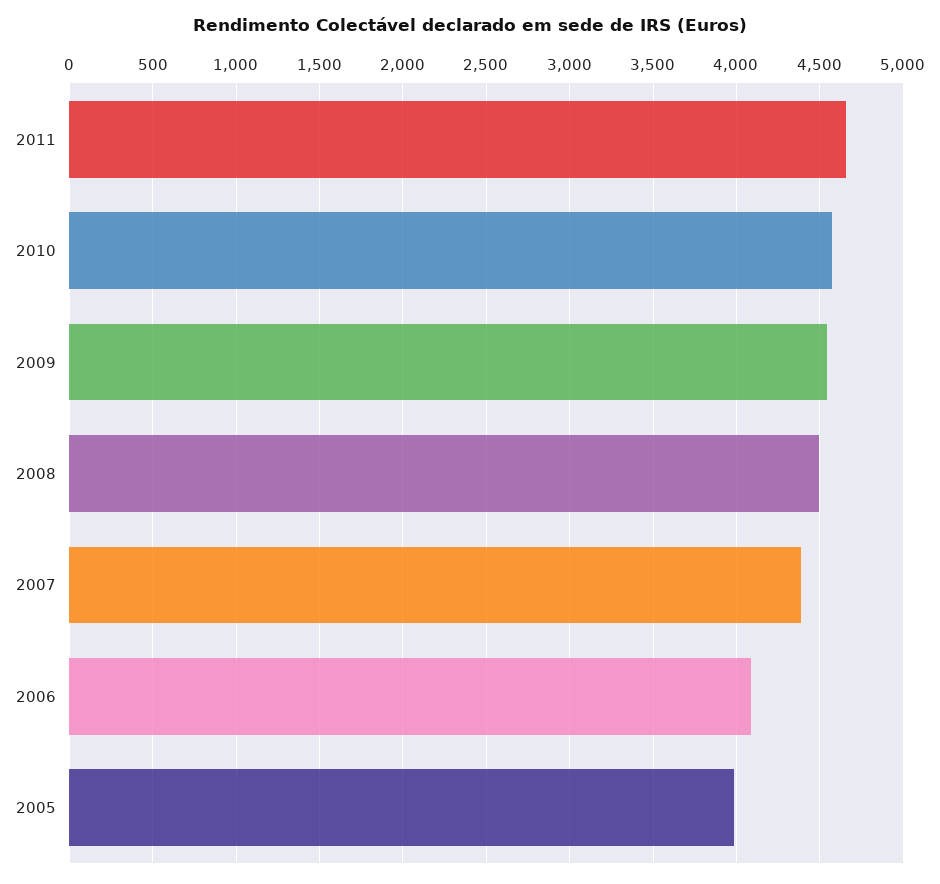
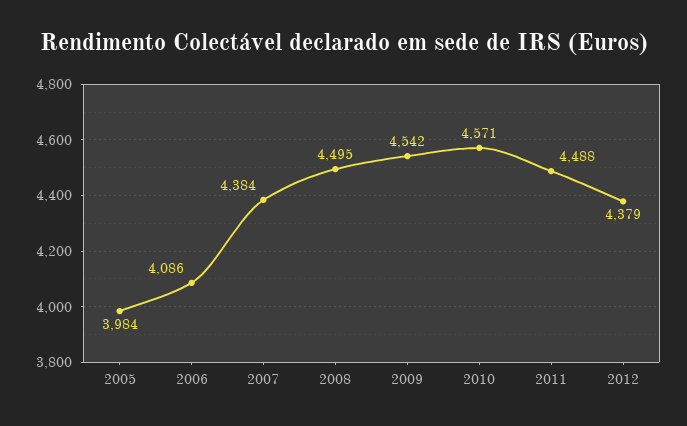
2011: 4650 -> 4488
2012: none -> 4379

